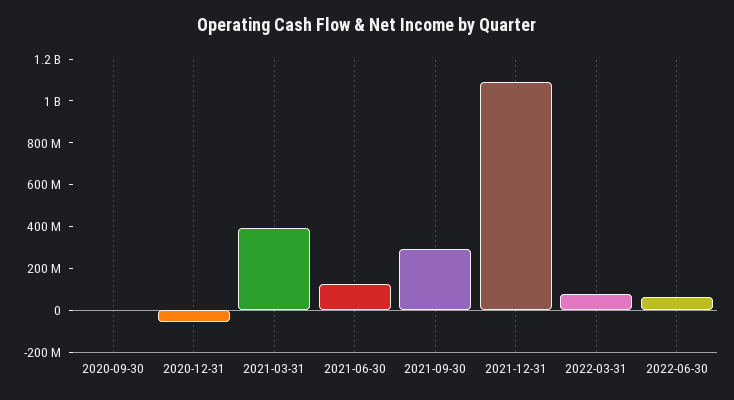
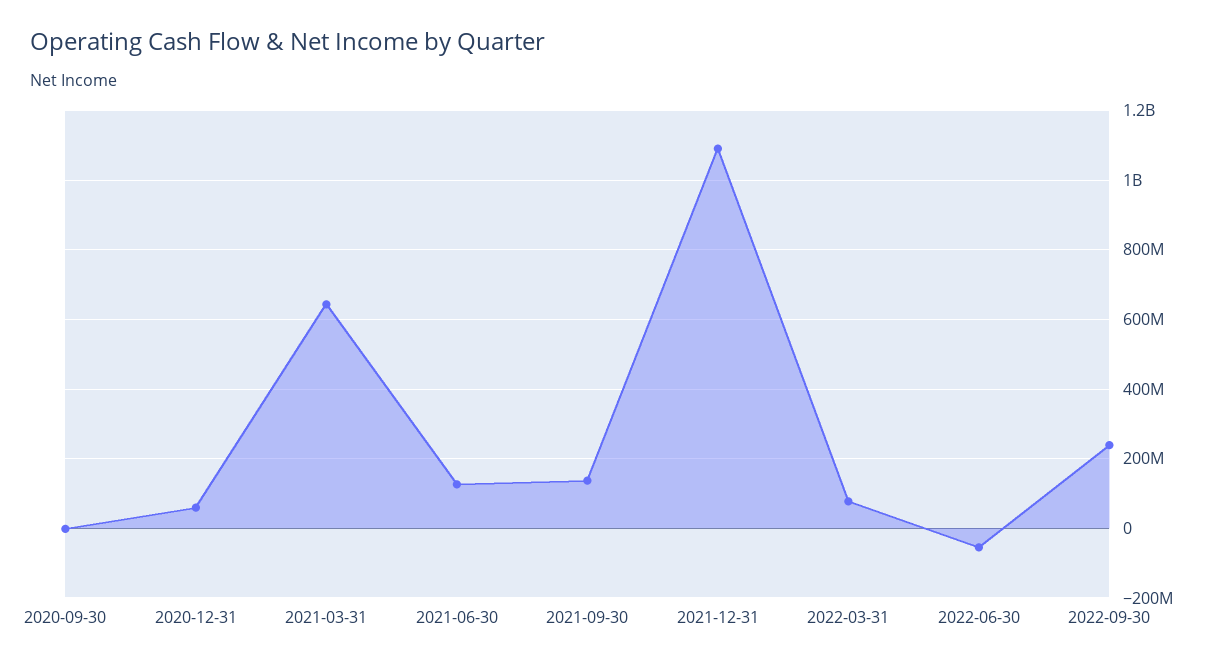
2020-12-31: -50000000 -> 60000000
2021-03-31: 400000000 -> 640000000
2021-09-30: 300000000 -> 140000000
2022-06-30: 50000000 -> -60000000
2022-09-30: none -> 240000000

